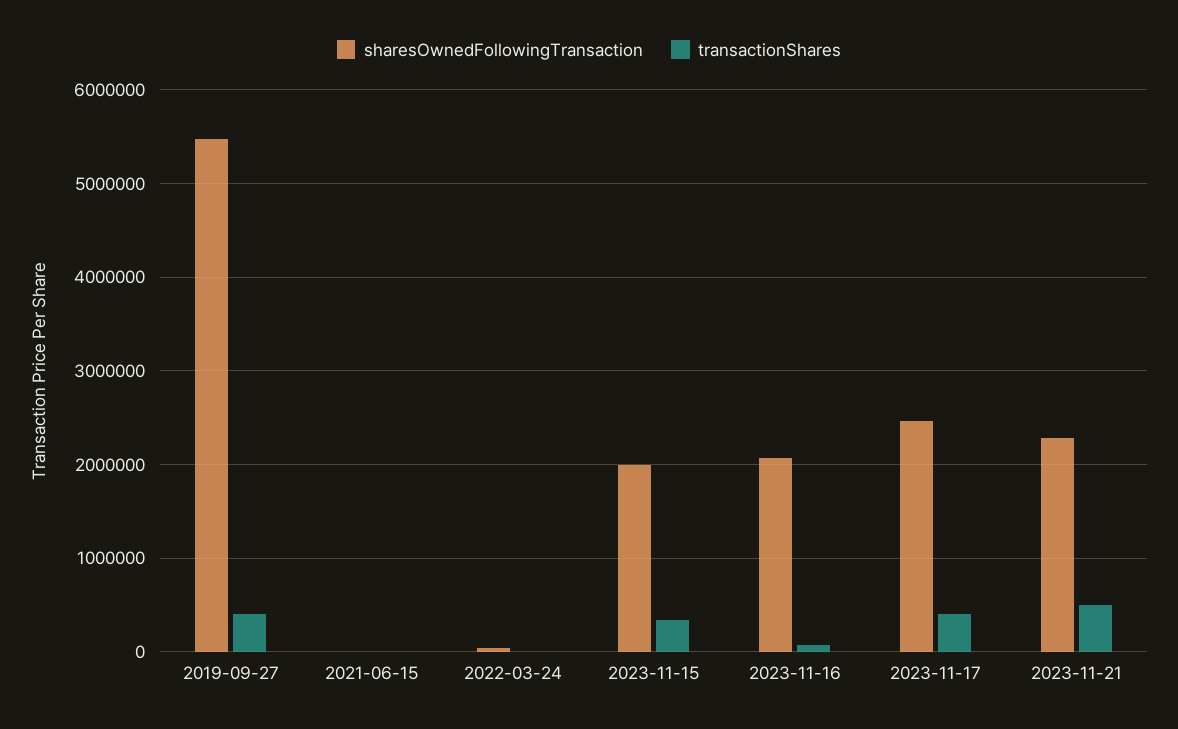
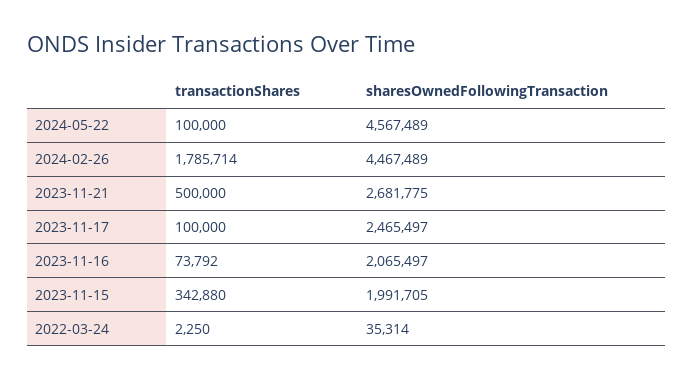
sharesOwnedFollowingTransaction, 2019-09-27: 5500000 -> none
transactionShares, 2019-09-27: 400000 -> none
sharesOwnedFollowingTransaction, 2021-06-15: 0 -> none
transactionShares, 2021-06-15: 0 -> none
transactionShares, 2023-11-17: 400000 -> 100000
sharesOwnedFollowingTransaction, 2023-11-21: 2300000 -> 2681775
transactionShares, 2024-05-22: none -> 100000
sharesOwnedFollowingTransaction, 2024-05-22: none -> 4567489
transactionShares, 2024-02-26: none -> 1785714
sharesOwnedFollowingTransaction, 2024-02-26: none -> 4467489

